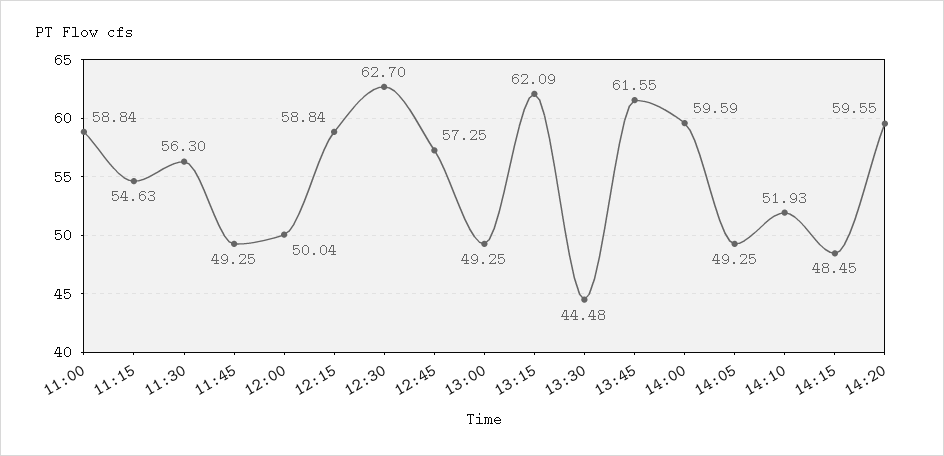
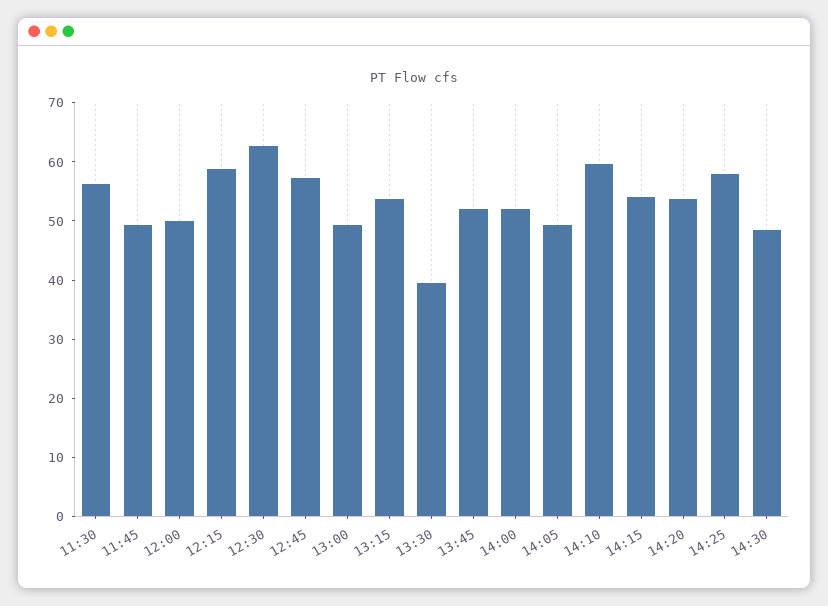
11:00: 58.84 -> none
11:15: 54.63 -> none
13:15: 62.09 -> 54
13:30: 44.48 -> 40
13:45: 61.55 -> 52
14:00: 59.59 -> 52
14:10: 51.93 -> 60
14:15: 48.45 -> 54
14:20: 59.55 -> 54
14:25: none -> 58
14:30: none -> 48

